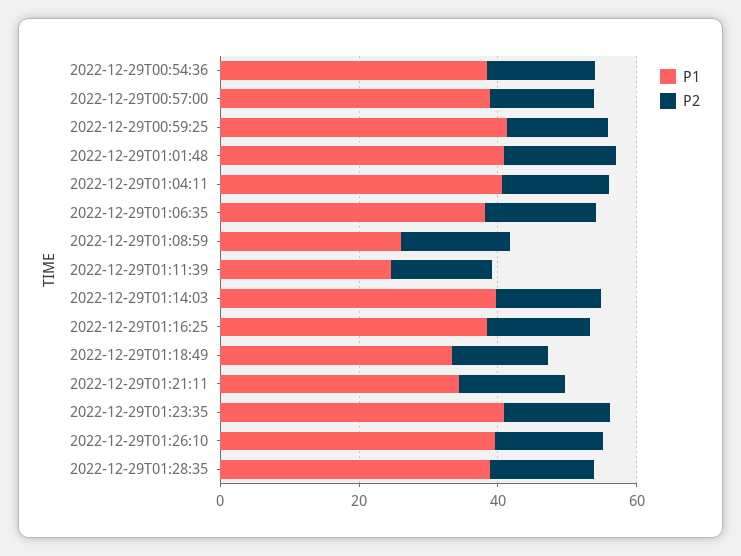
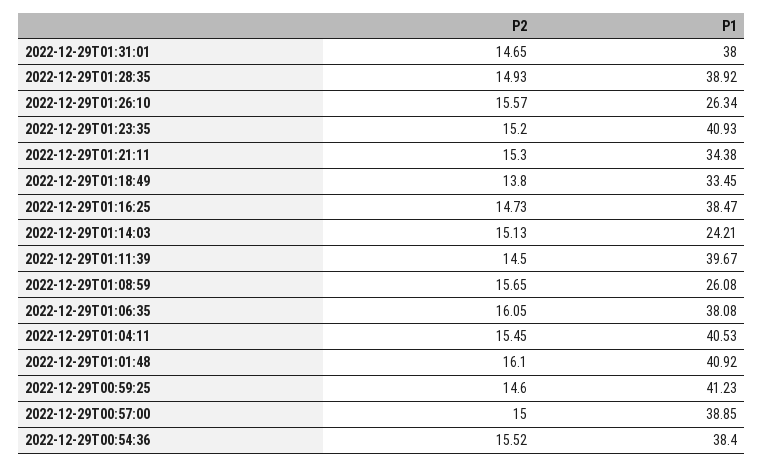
P1, 2022-12-29T01:11:39: 25 -> 39.67
P1, 2022-12-29T01:14:03: 40 -> 24.21
P1, 2022-12-29T01:26:10: 40 -> 26.34
P2, 2022-12-29T01:31:01: none -> 14.65
P1, 2022-12-29T01:31:01: none -> 38

